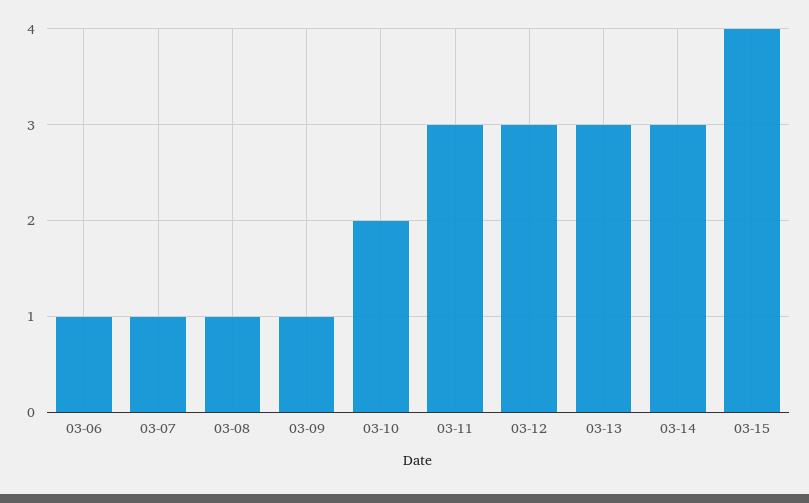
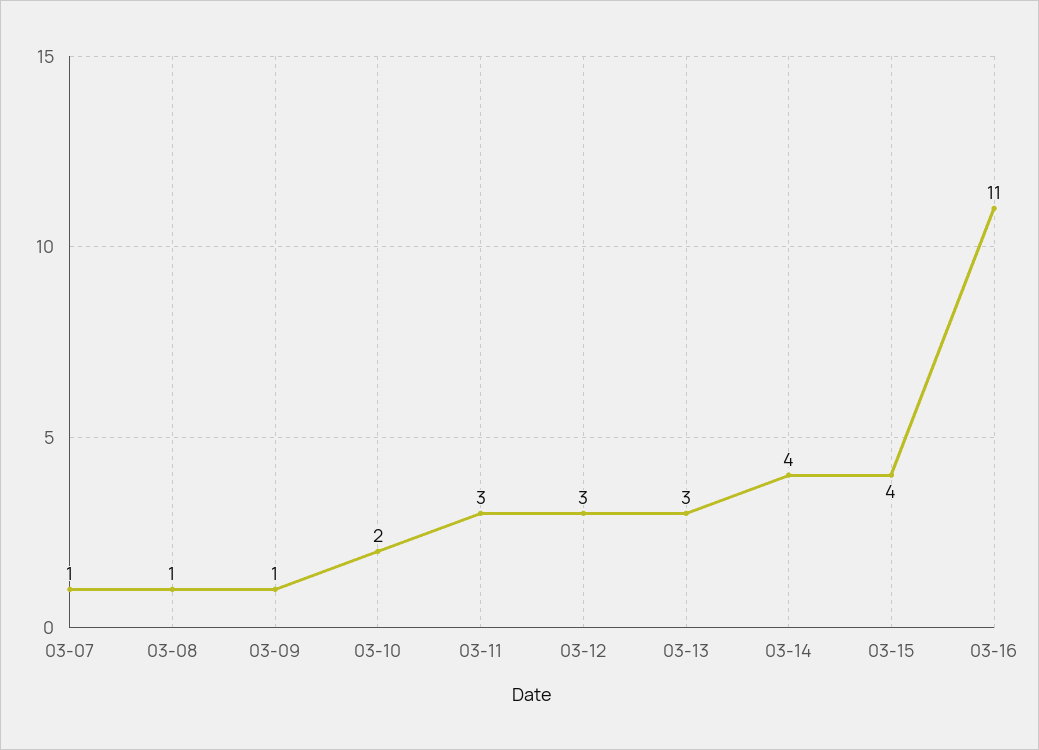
03-06: 1 -> none
03-14: 3 -> 4
03-16: none -> 11

